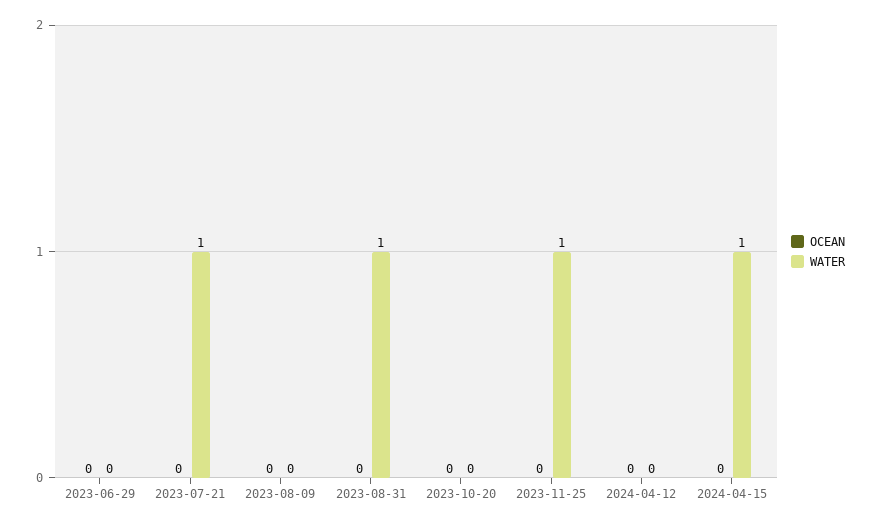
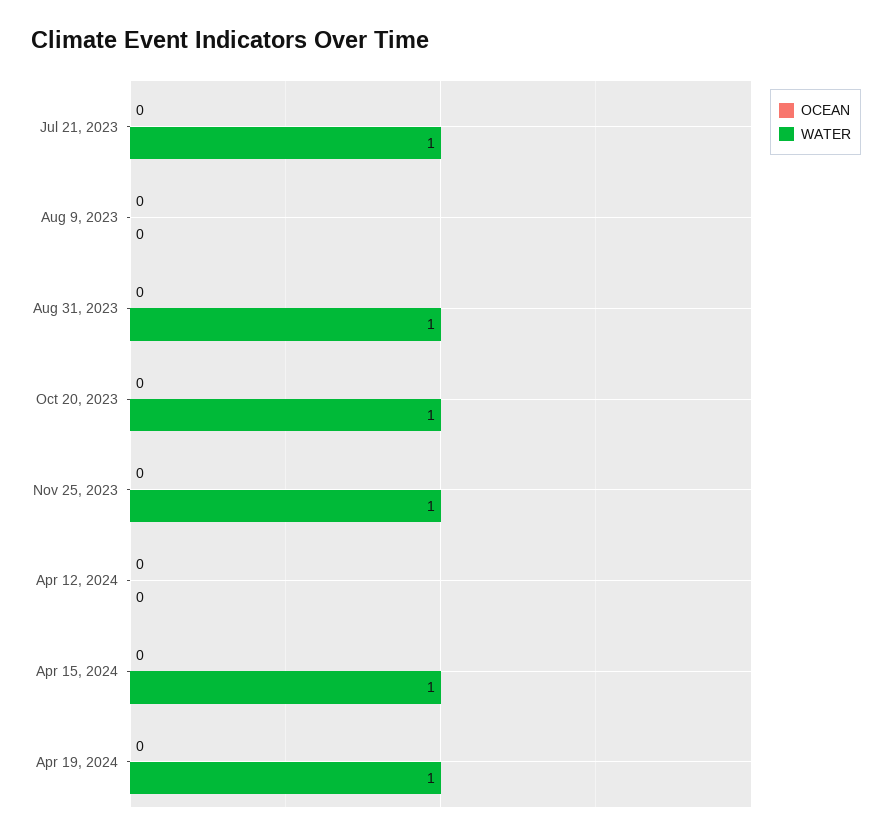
OCEAN, 2023-06-29: 0 -> none
WATER, 2023-06-29: 0 -> none
WATER, 2023-10-20: 0 -> 1
OCEAN, Apr 19, 2024: none -> 0
WATER, Apr 19, 2024: none -> 1

